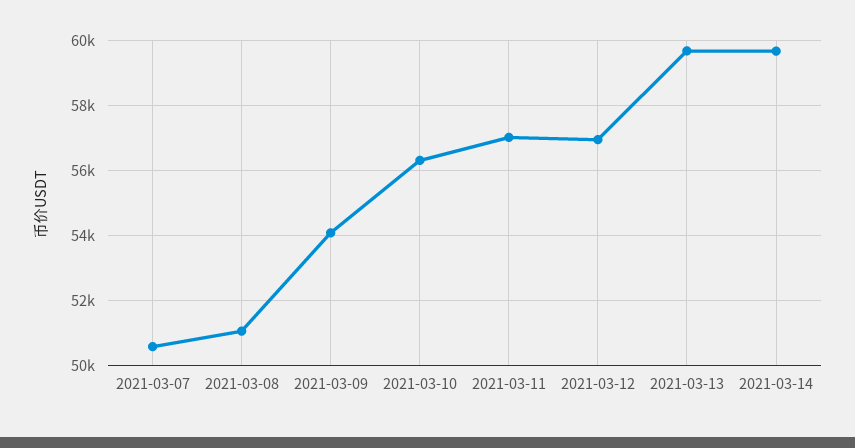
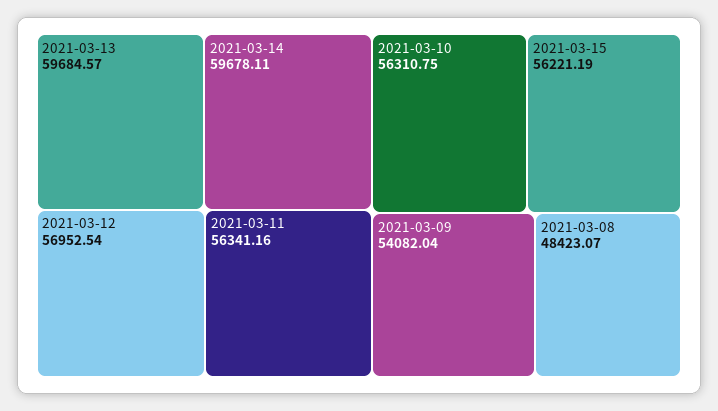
2021-03-07: 50600 -> none
2021-03-08: 51000 -> 48423.07
2021-03-11: 57000 -> 56341.16
2021-03-15: none -> 56221.19

